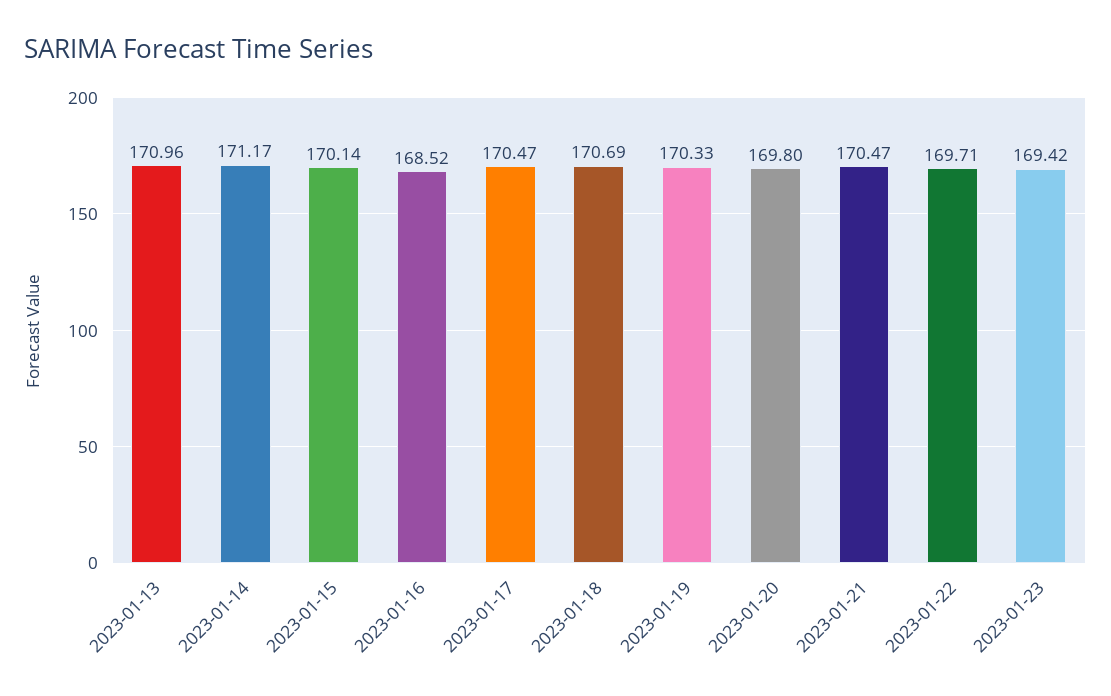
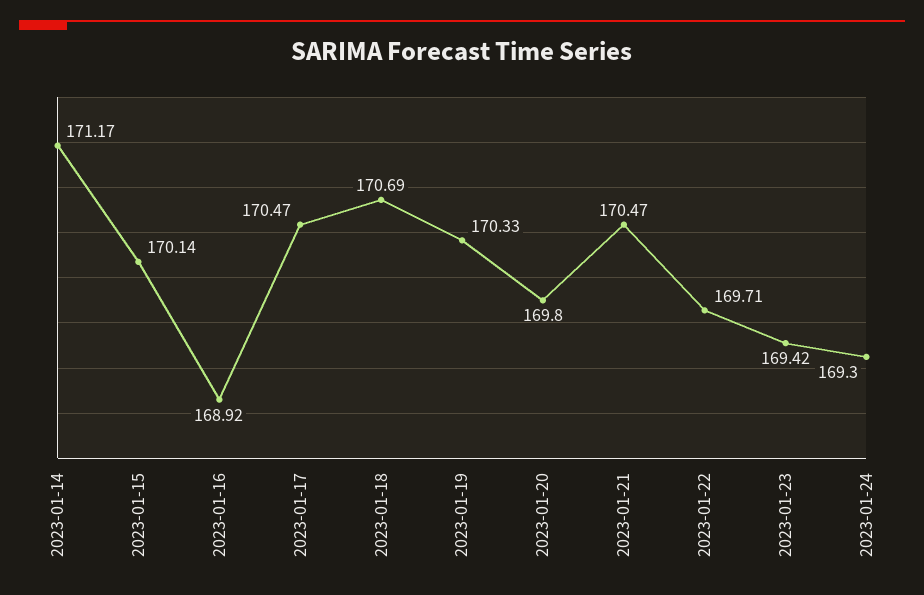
2023-01-13: 170.96 -> none
2023-01-16: 168.52 -> 168.92
2023-01-24: none -> 169.3

